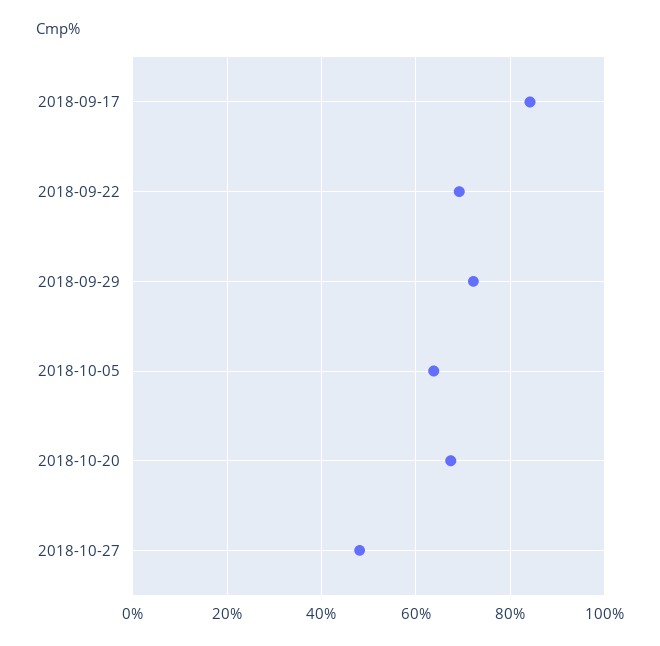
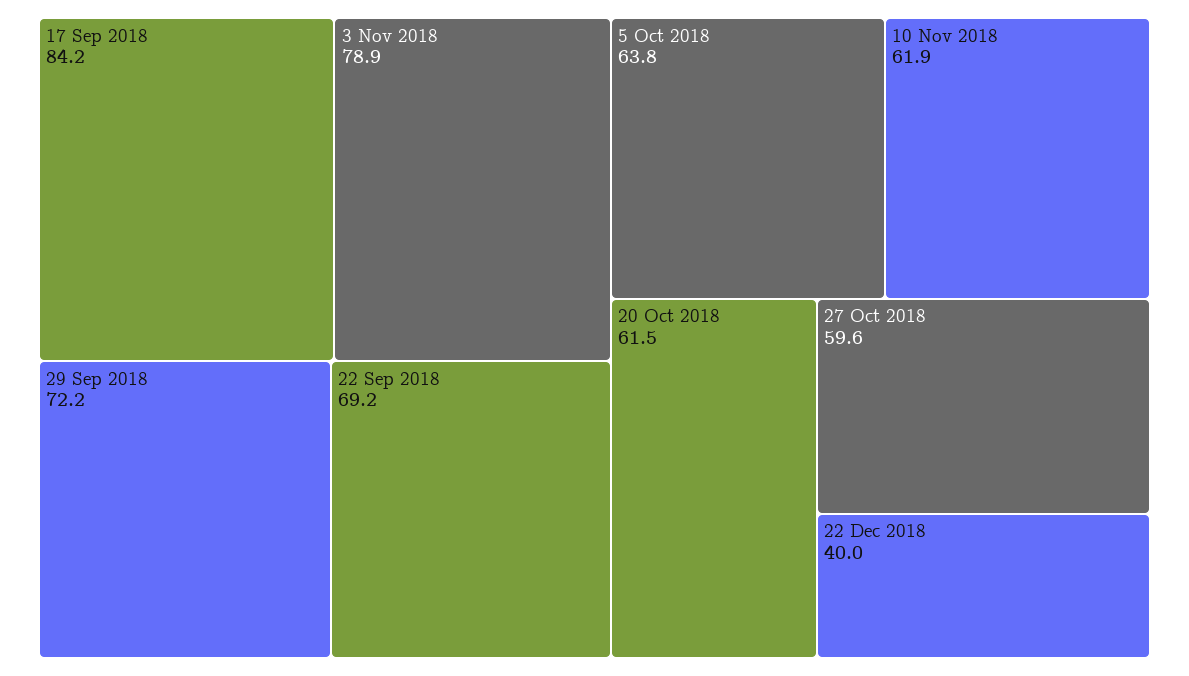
2018-10-20: 68 -> 61.5
2018-10-27: 48 -> 59.6
3 Nov 2018: none -> 78.9
10 Nov 2018: none -> 61.9
22 Dec 2018: none -> 40

